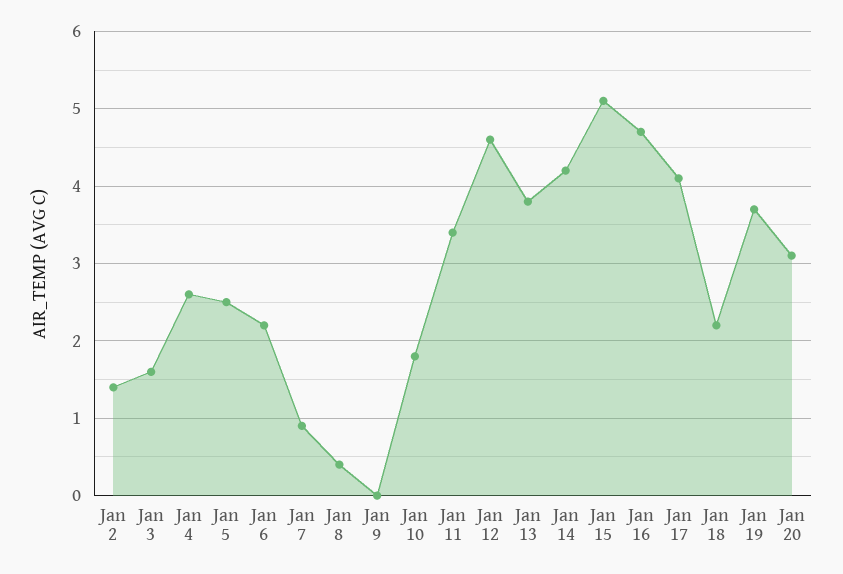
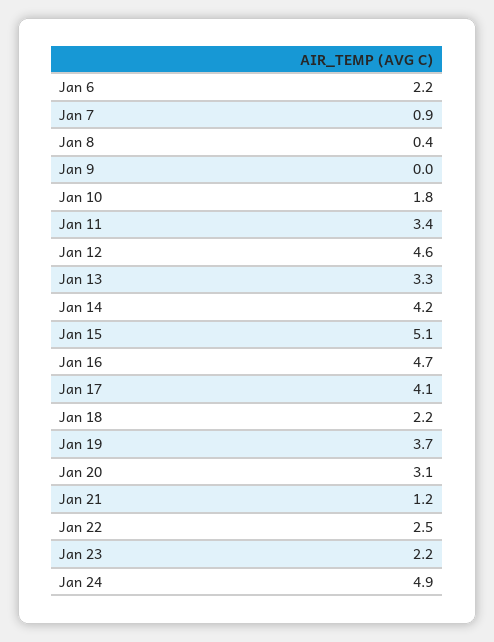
Jan 2: 1.4 -> none
Jan 3: 1.6 -> none
Jan 4: 2.6 -> none
Jan 5: 2.5 -> none
Jan 13: 3.8 -> 3.3
Jan 21: none -> 1.2
Jan 22: none -> 2.5
Jan 23: none -> 2.2
Jan 24: none -> 4.9

